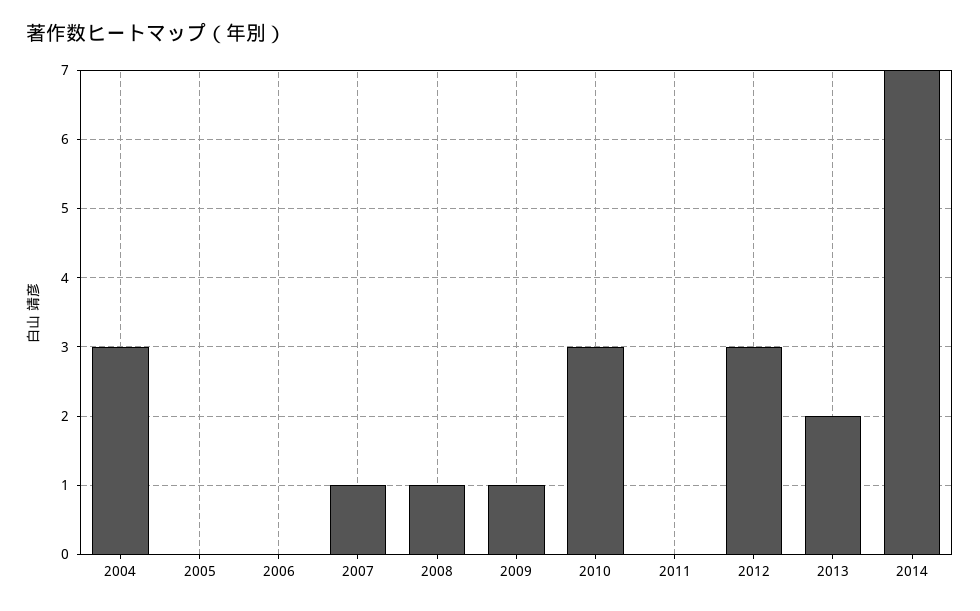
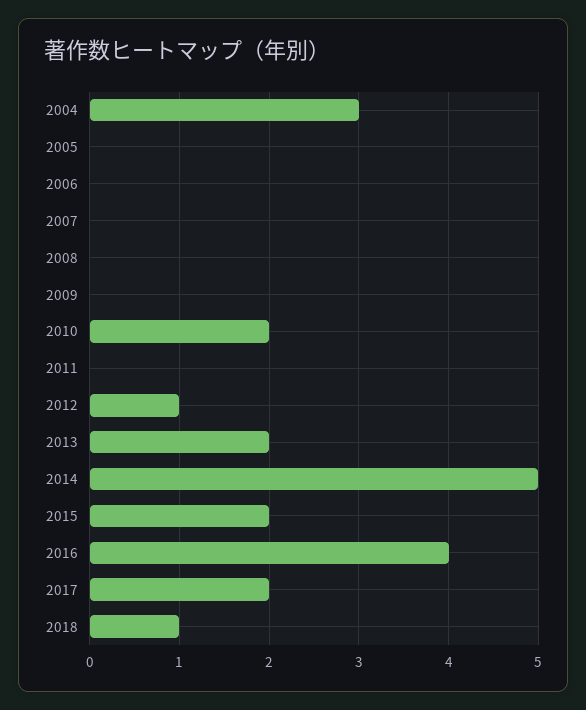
2007: 1 -> 0
2008: 1 -> 0
2009: 1 -> 0
2010: 3 -> 2
2012: 3 -> 1
2014: 7 -> 5
2015: none -> 2
2016: none -> 4
2017: none -> 2
2018: none -> 1

